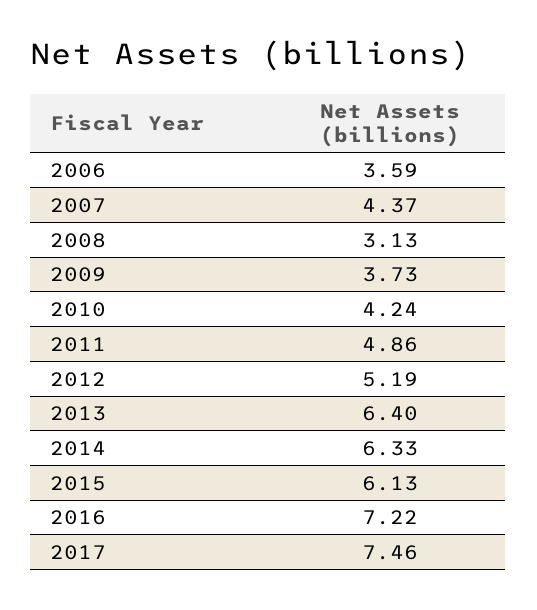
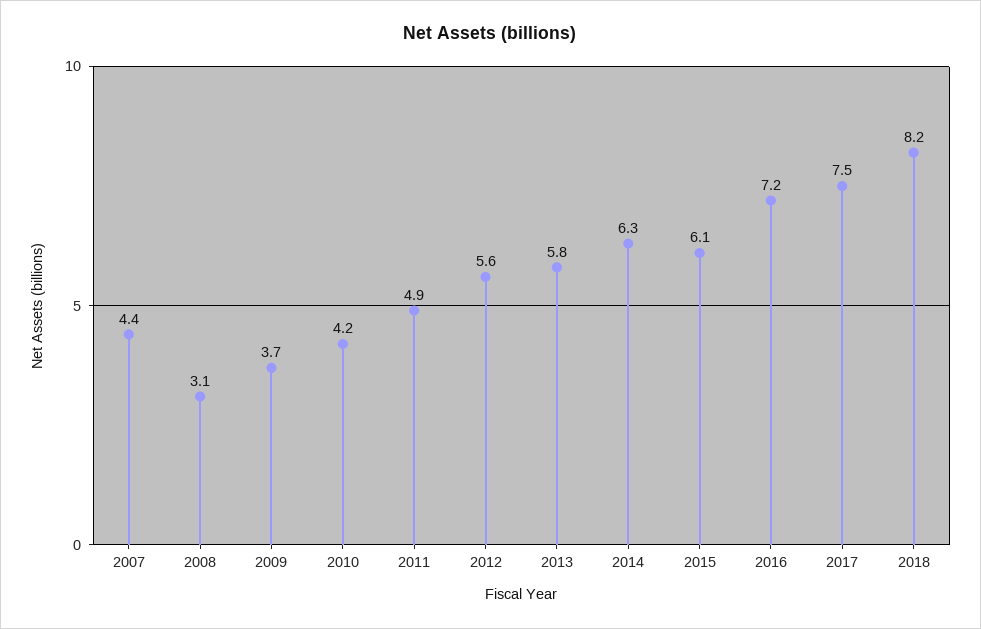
2006: 3.59 -> none
2012: 5.19 -> 5.6
2013: 6.4 -> 5.8
2018: none -> 8.2

